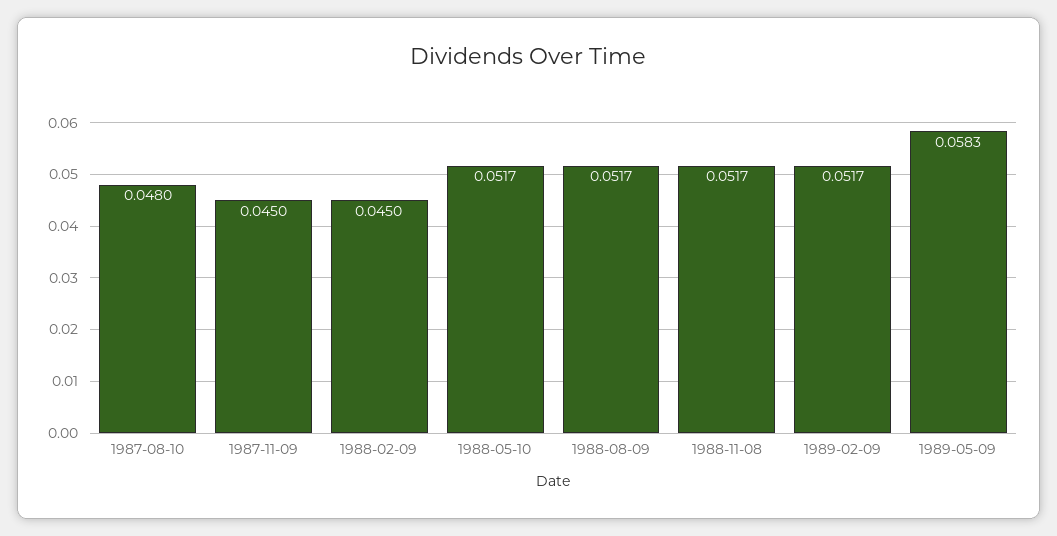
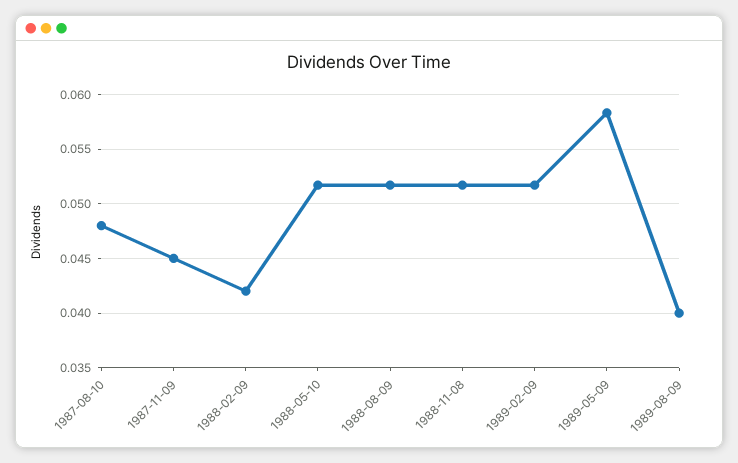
1988-02-09: 0.045 -> 0.042
1989-08-09: none -> 0.04

